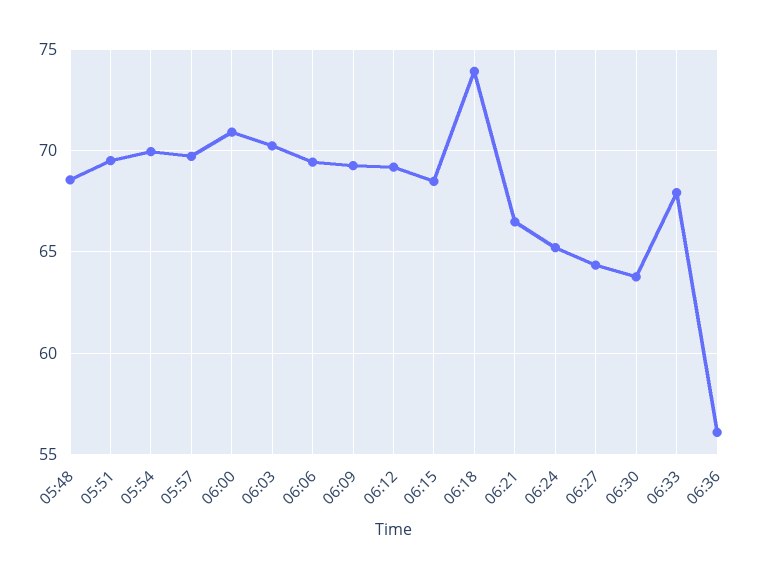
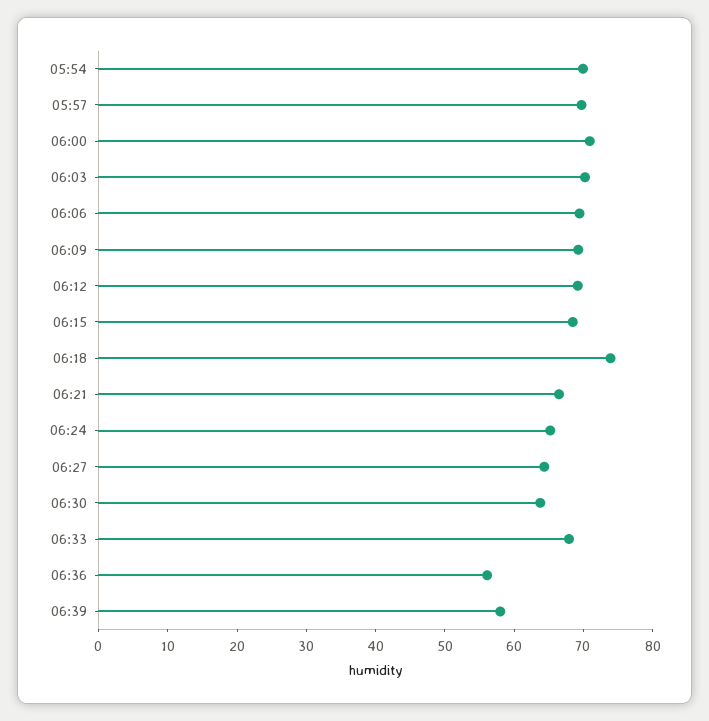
05:48: 68.5 -> none
05:51: 69.5 -> none
06:39: none -> 58

